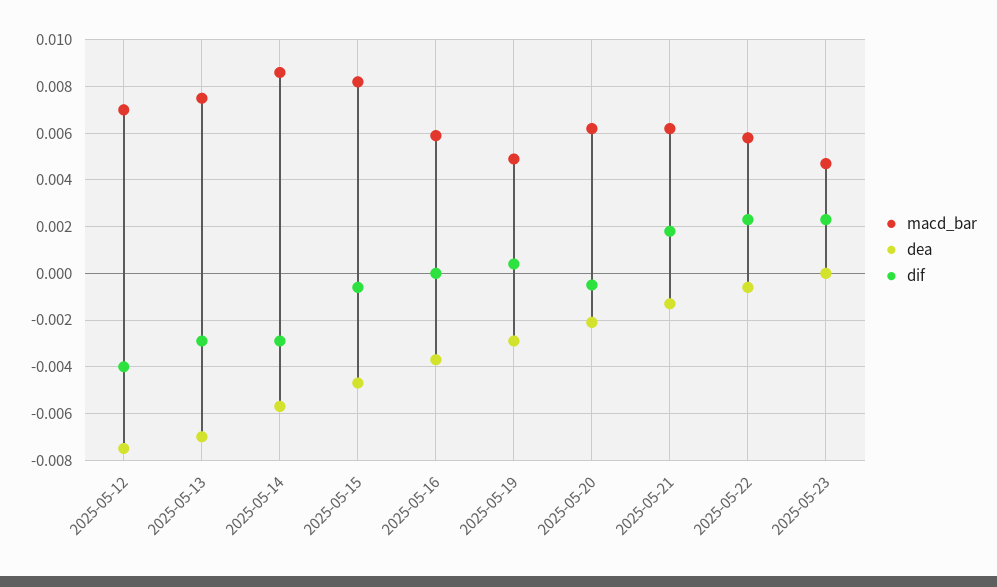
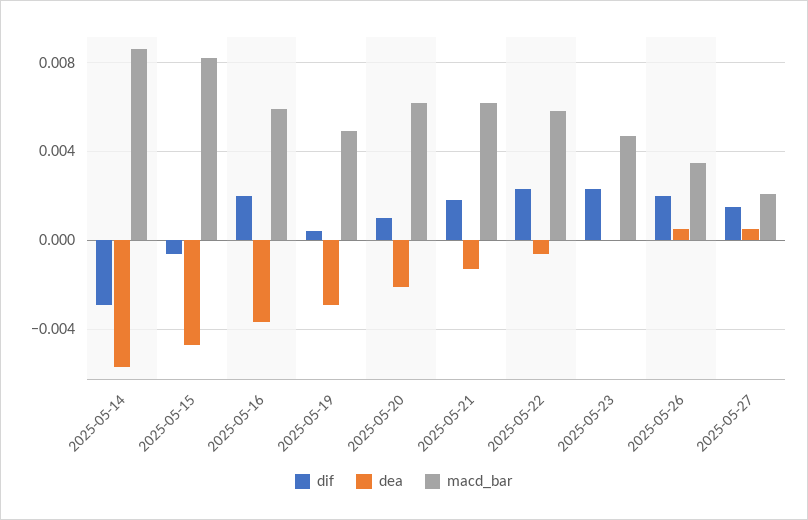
macd_bar, 2025-05-12: 0.007 -> none
dea, 2025-05-12: -0.0075 -> none
dif, 2025-05-12: -0.004 -> none
macd_bar, 2025-05-13: 0.0075 -> none
dea, 2025-05-13: -0.007 -> none
dif, 2025-05-13: -0.003 -> none
dif, 2025-05-16: 0 -> 0.002
dif, 2025-05-20: -0.0005 -> 0.001
dif, 2025-05-26: none -> 0.002
dea, 2025-05-26: none -> 0.0005
macd_bar, 2025-05-26: none -> 0.0035
dif, 2025-05-27: none -> 0.0015
dea, 2025-05-27: none -> 0.0005
macd_bar, 2025-05-27: none -> 0.002

